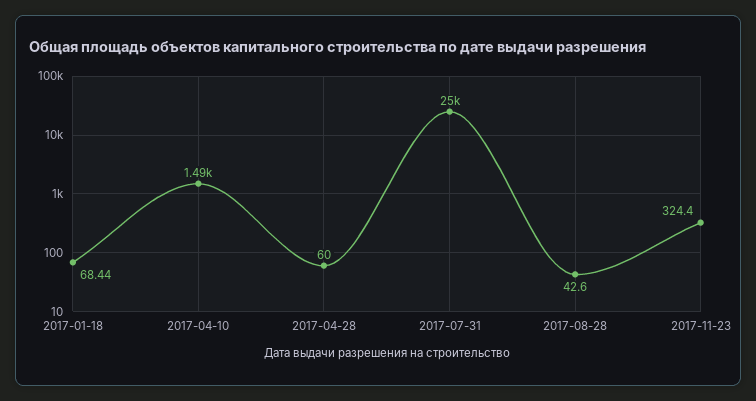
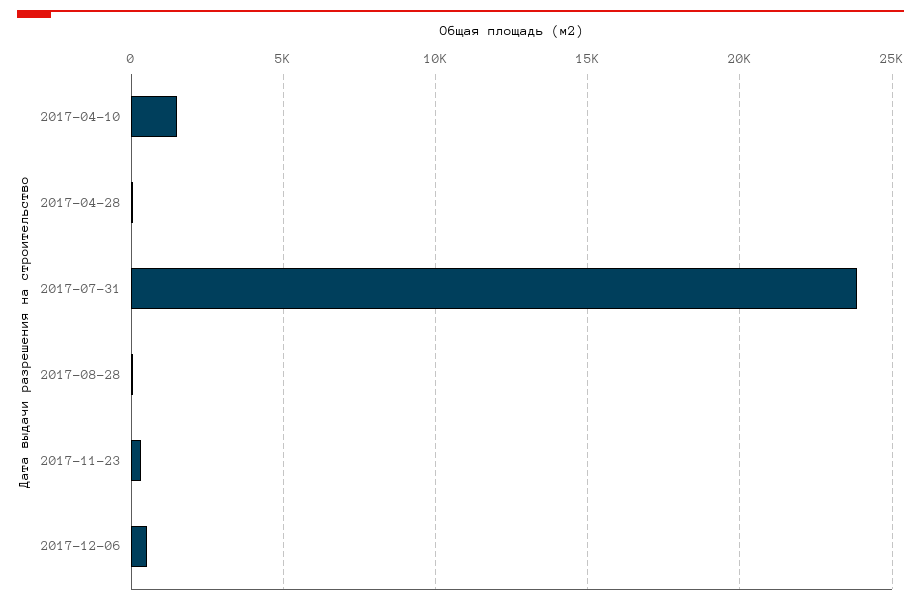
2017-01-18: 68.44 -> none
2017-07-31: 25000 -> 24000
2017-12-06: none -> 500

